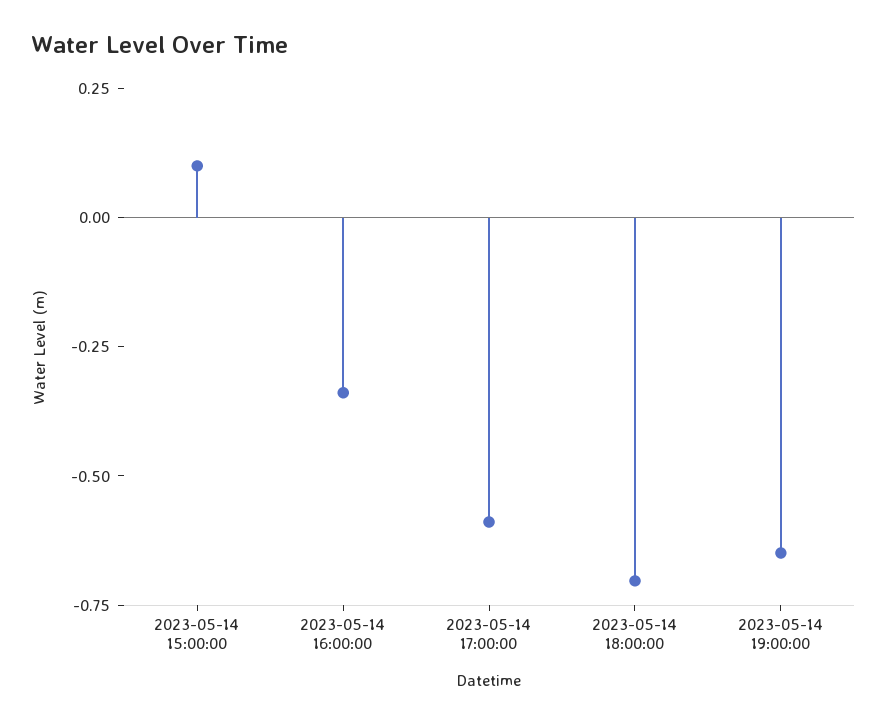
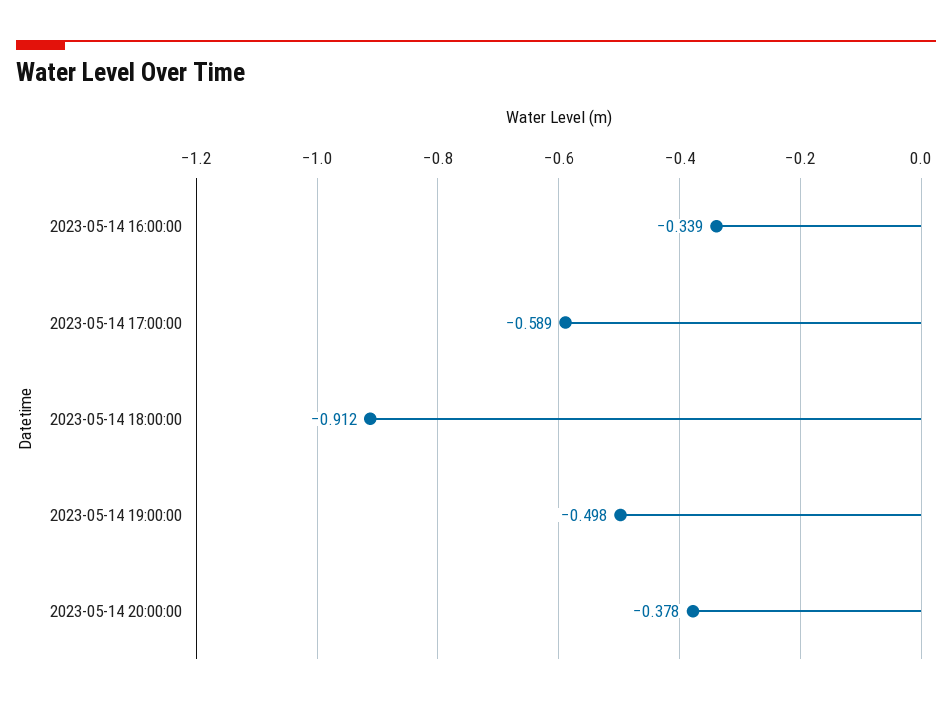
2023-05-14 15:00:00: 0.1 -> none
2023-05-14 18:00:00: -0.7 -> -0.912
2023-05-14 19:00:00: -0.65 -> -0.498
2023-05-14 20:00:00: none -> -0.378

